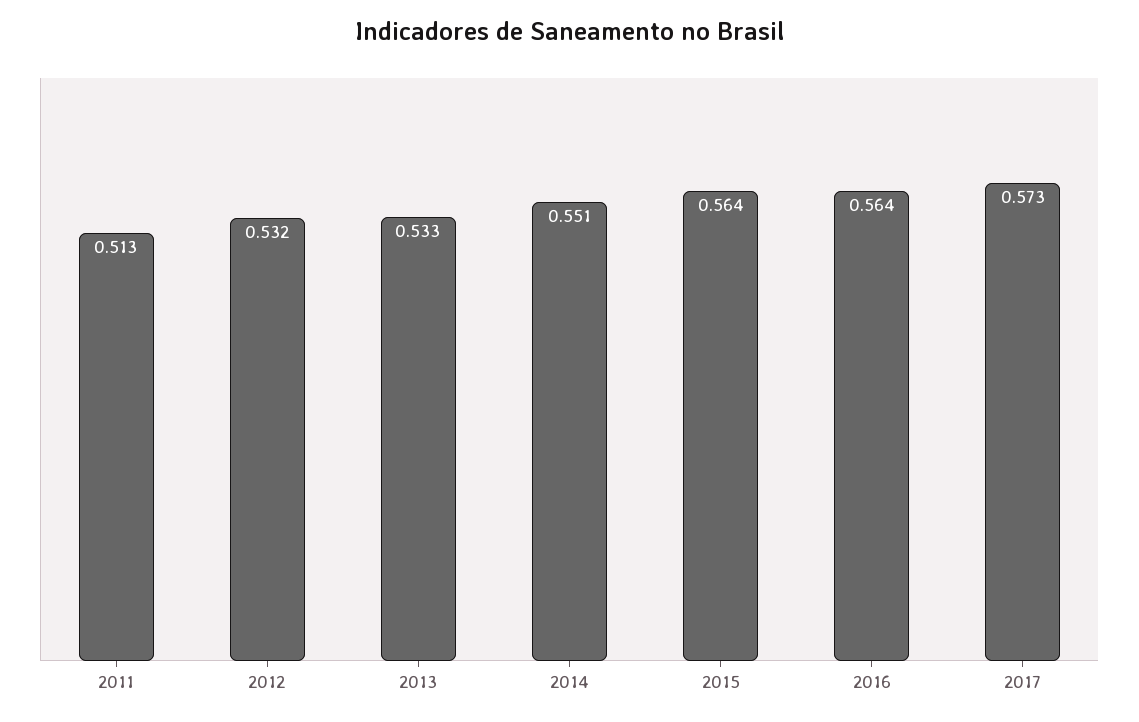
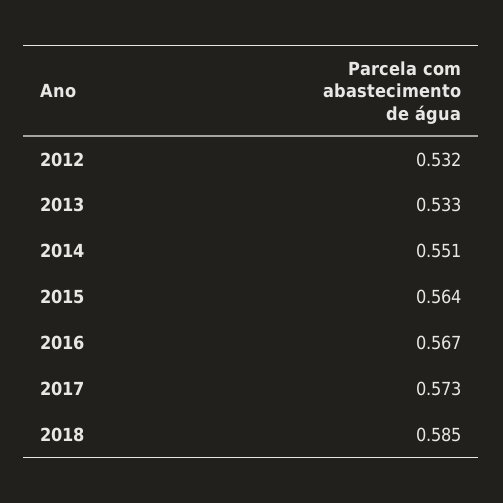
2011: 0.513 -> none
2016: 0.564 -> 0.567
2018: none -> 0.585

